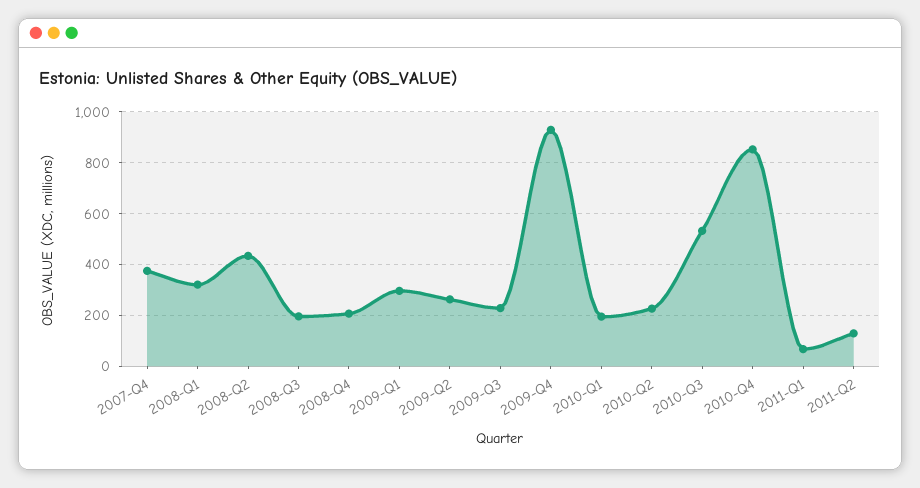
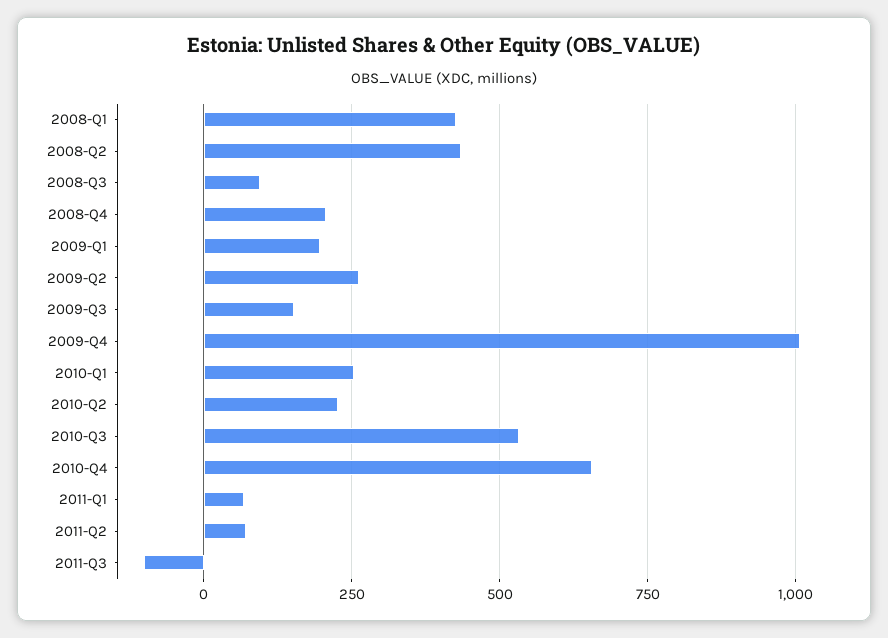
2007-Q4: 375 -> none
2008-Q1: 325 -> 425
2008-Q3: 200 -> 100
2009-Q1: 300 -> 200
2009-Q3: 225 -> 150
2009-Q4: 925 -> 1000
2010-Q1: 200 -> 250
2010-Q4: 850 -> 650
2011-Q2: 125 -> 75
2011-Q3: none -> -100

